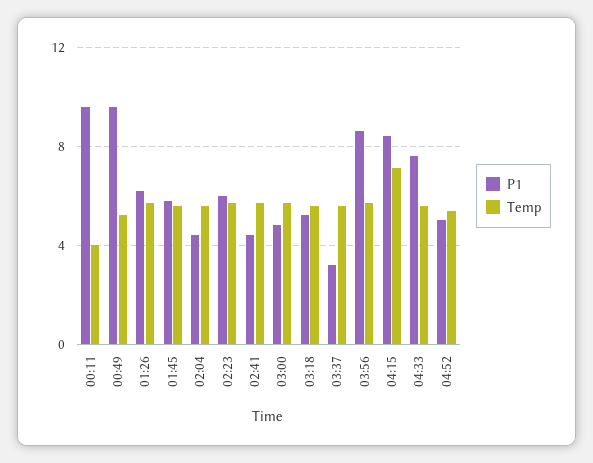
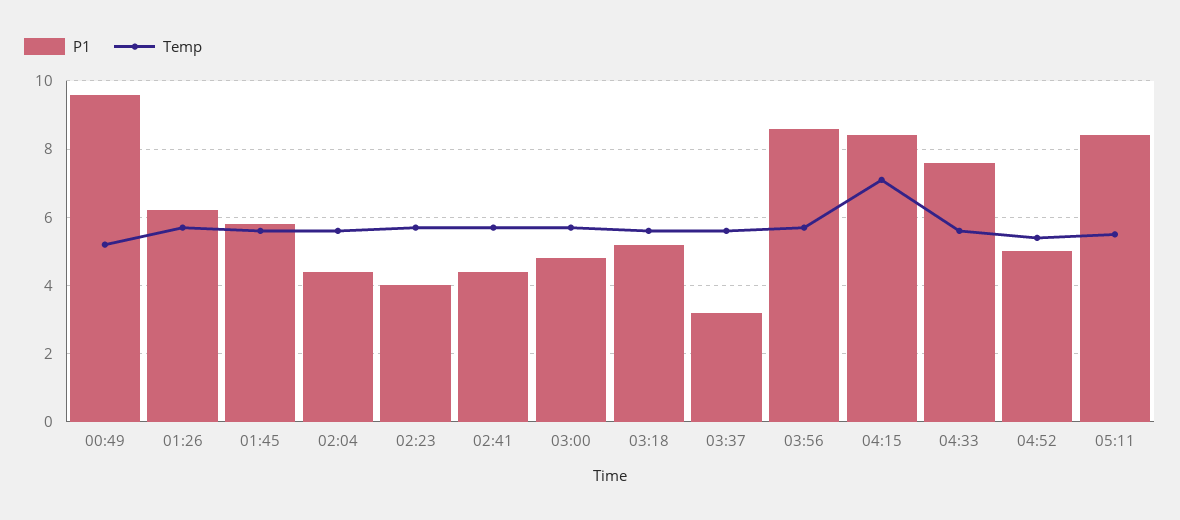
P1, 00:11: 9.5 -> none
Temp, 00:11: 4 -> none
P1, 02:23: 6 -> 4
P1, 05:11: none -> 8.5
Temp, 05:11: none -> 5.5

